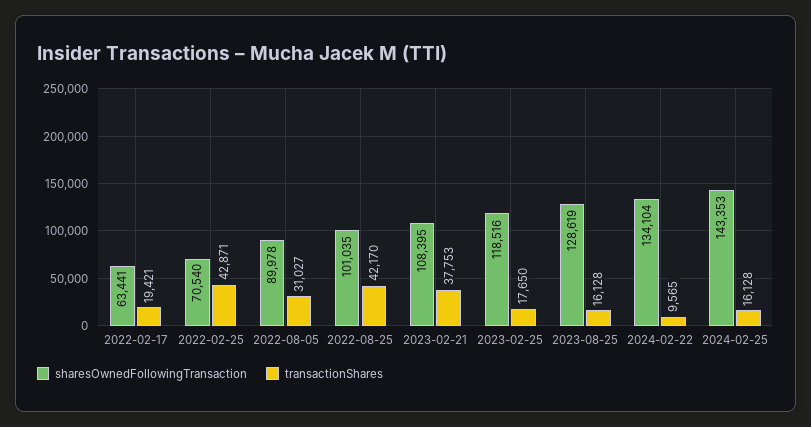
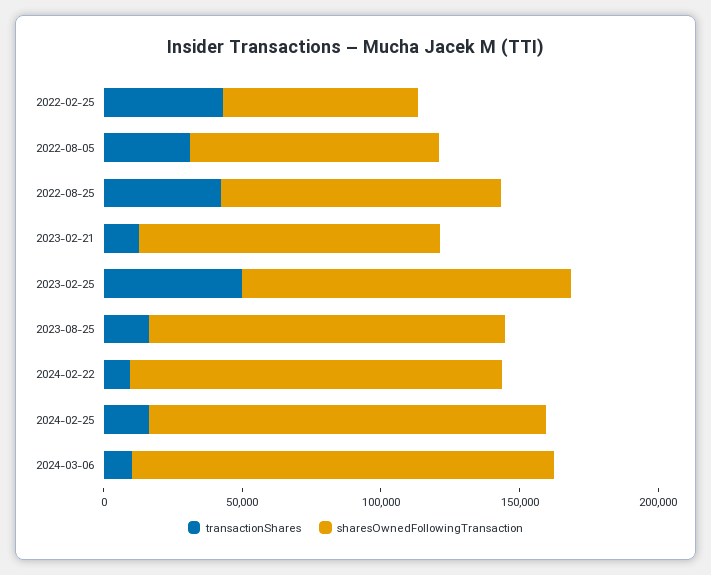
sharesOwnedFollowingTransaction, 2022-02-17: 63441 -> none
transactionShares, 2022-02-17: 19421 -> none
transactionShares, 2023-02-21: 37753 -> 10000
transactionShares, 2023-02-25: 17650 -> 50000
transactionShares, 2024-03-06: none -> 10000
sharesOwnedFollowingTransaction, 2024-03-06: none -> 150000

